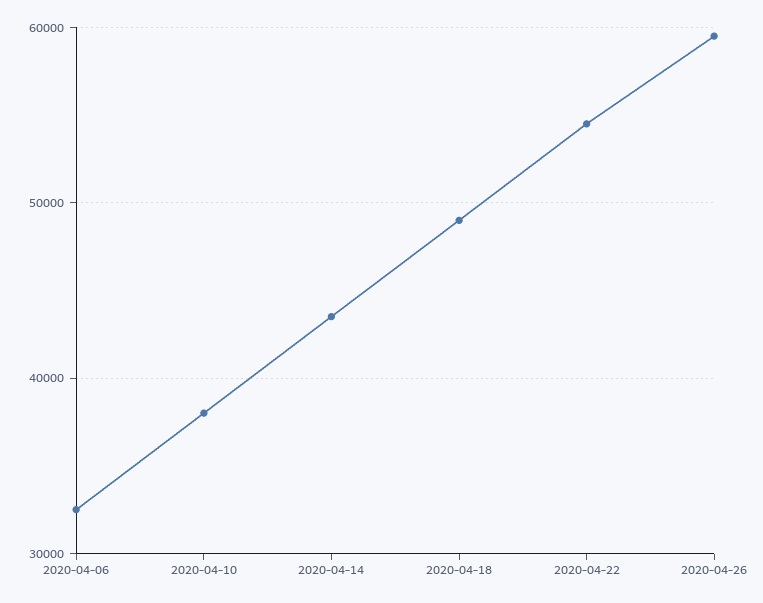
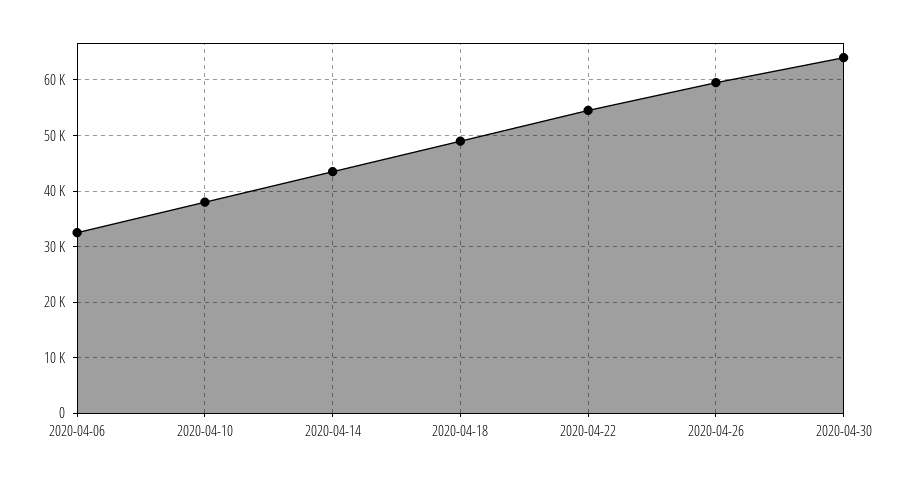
2020-04-30: none -> 64000

